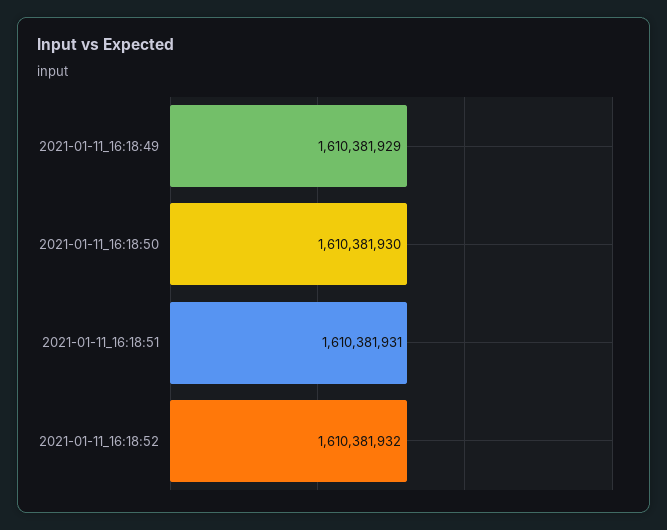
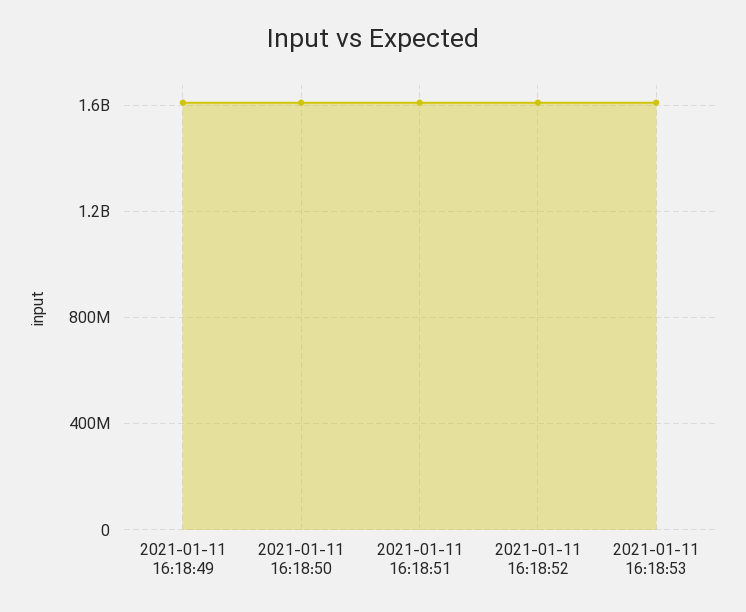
2021-01-11 16:18:53: none -> 1600000000

